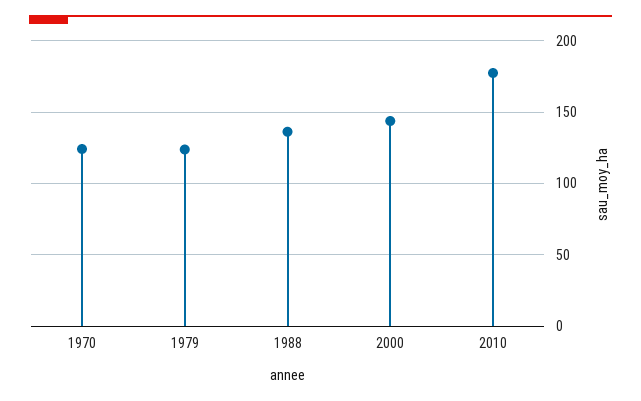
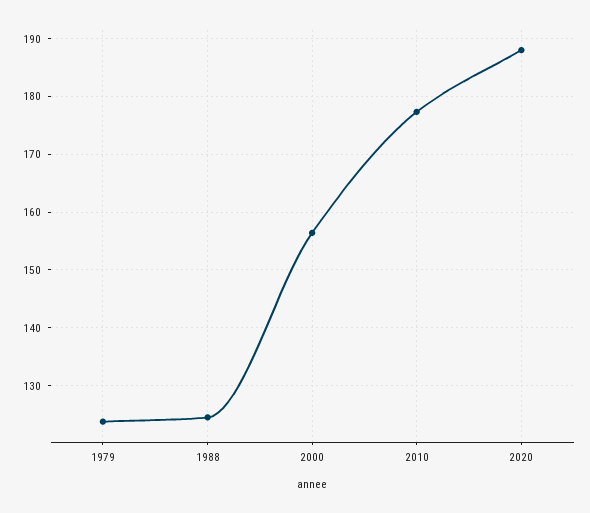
1970: 125 -> none
1988: 135 -> 124
2000: 145 -> 156
2020: none -> 188

